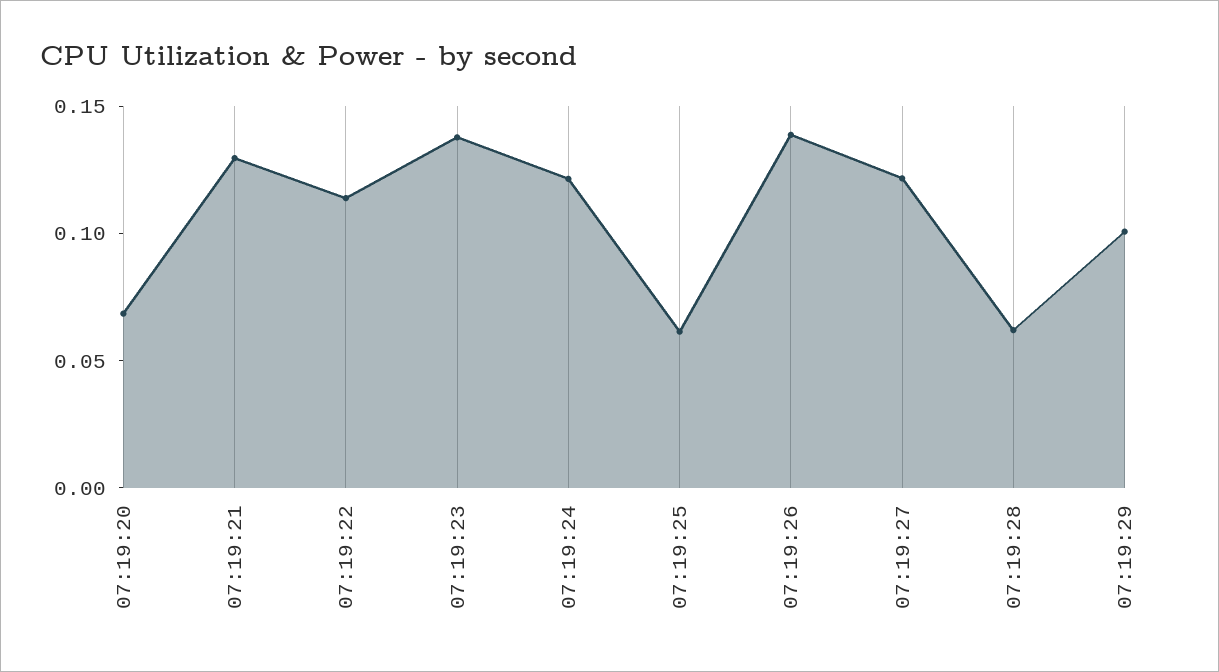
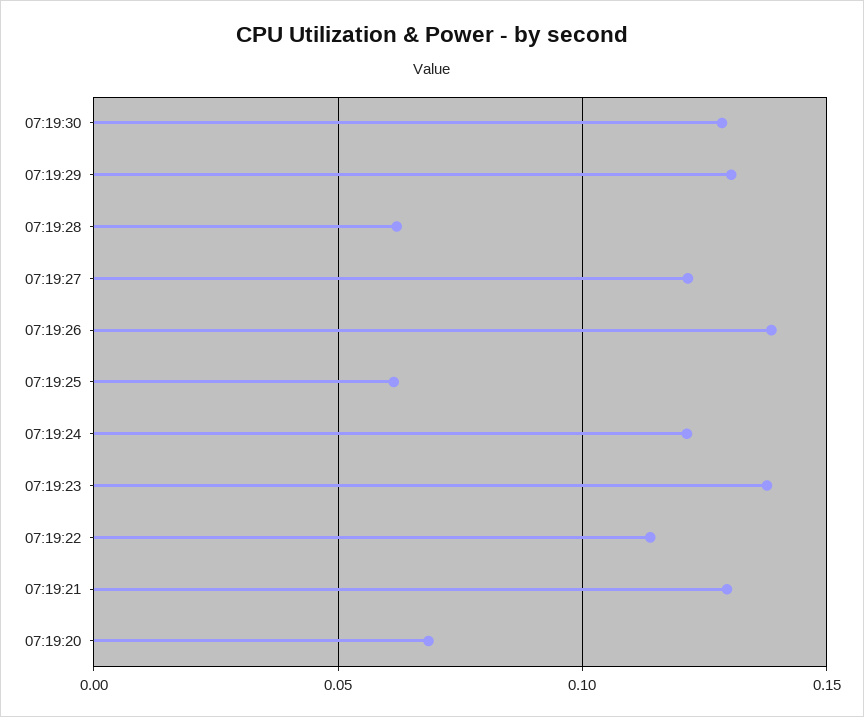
07:19:29: 0.1 -> 0.13
07:19:30: none -> 0.13

